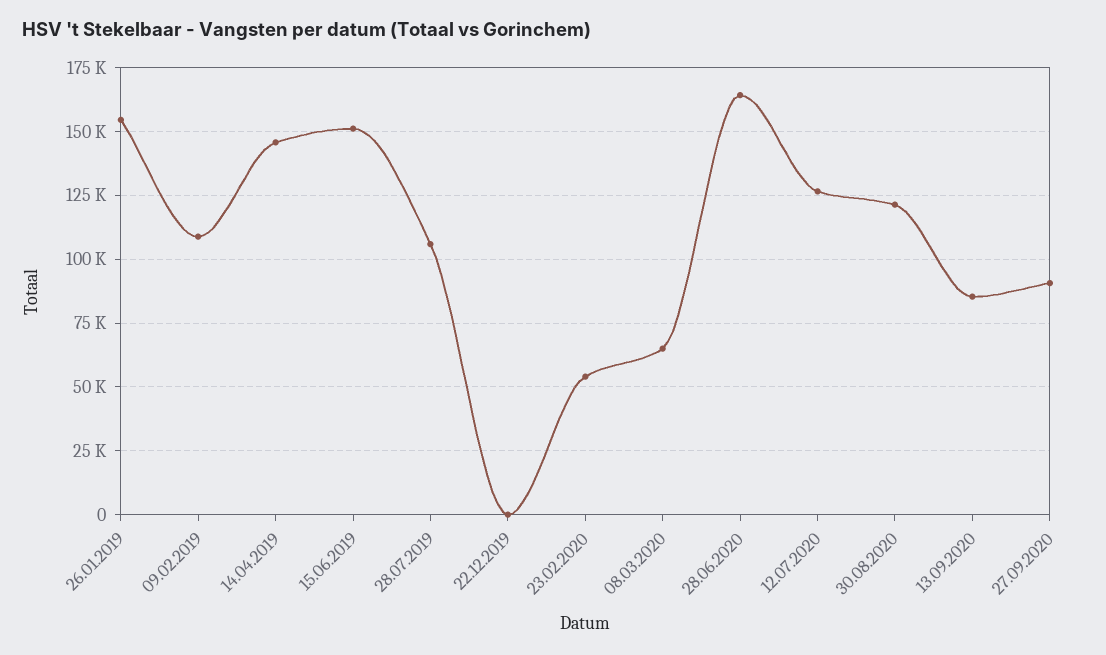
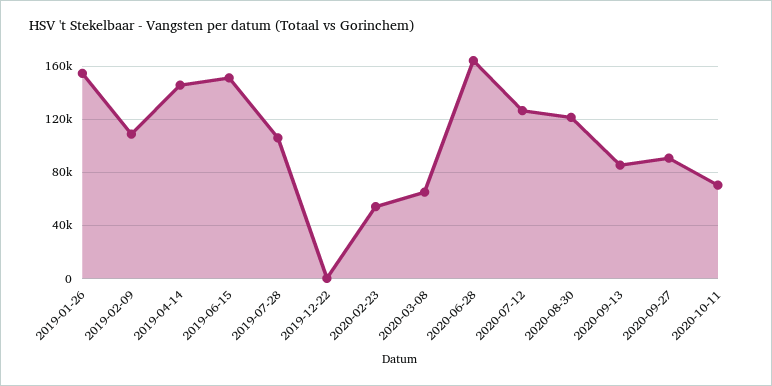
2020-10-11: none -> 70000

